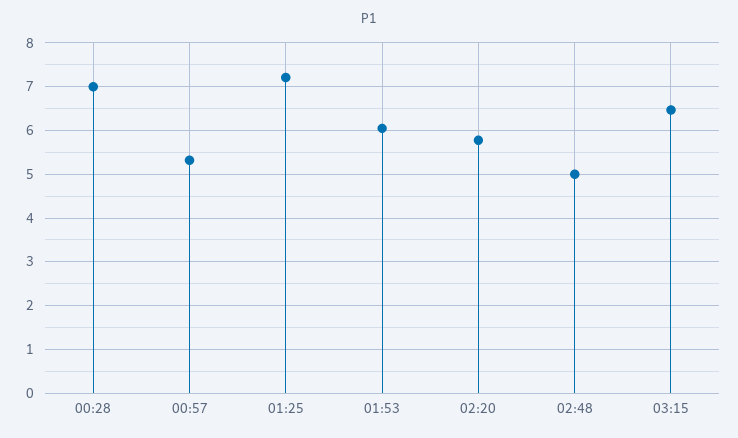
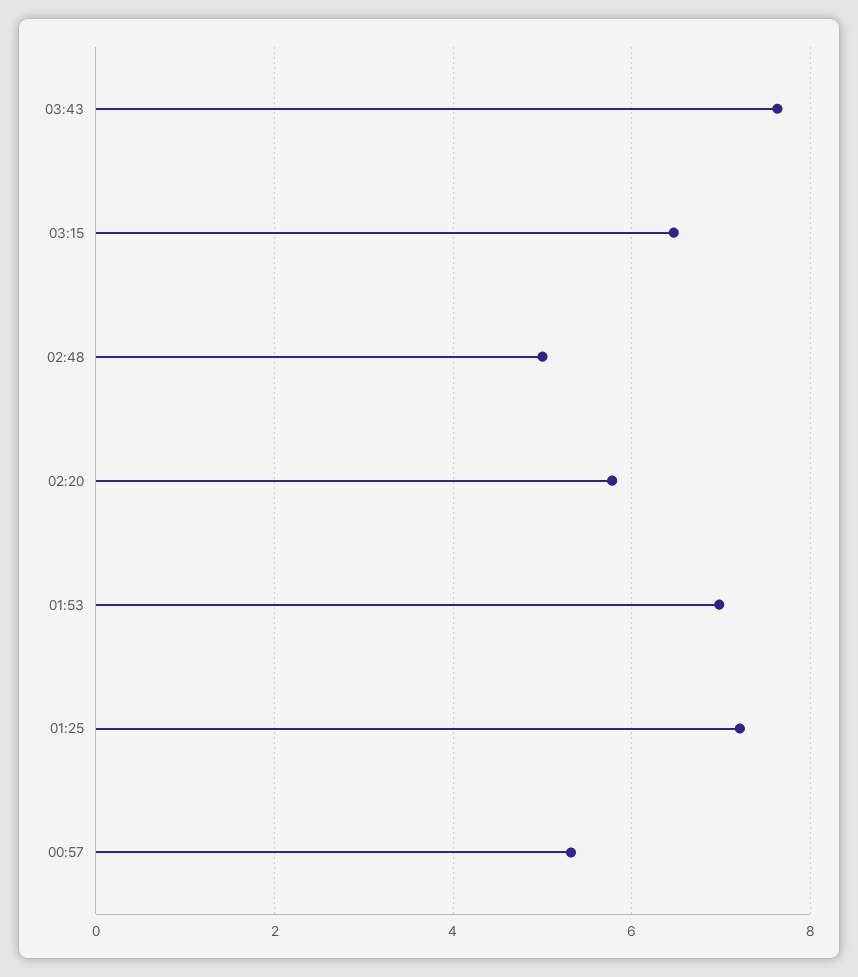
00:28: 7 -> none
01:53: 6 -> 7
03:43: none -> 7.6

